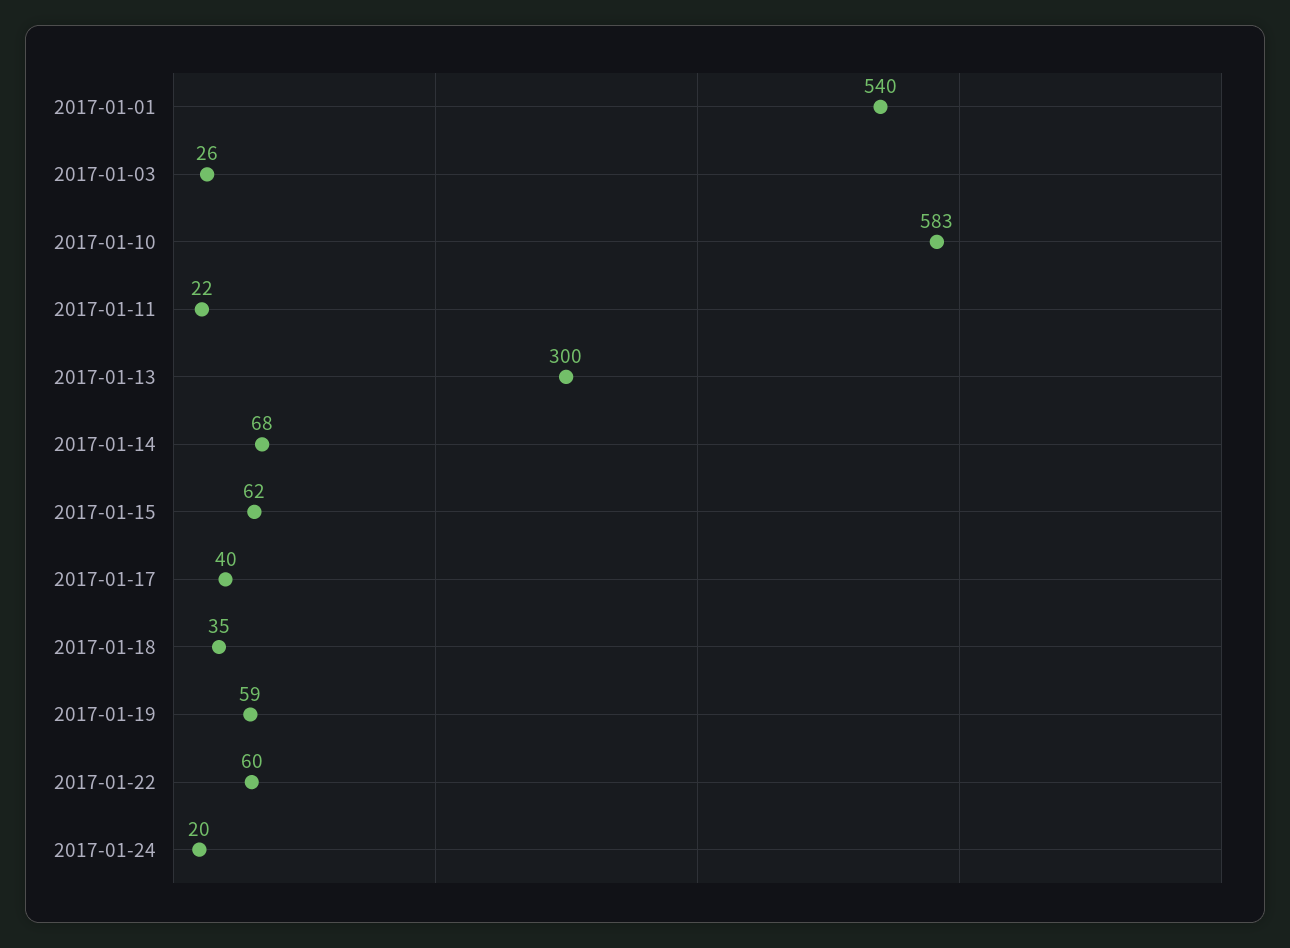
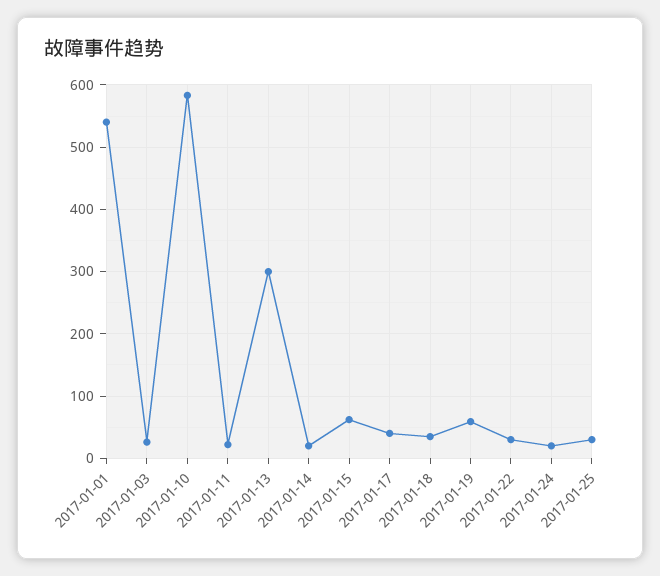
2017-01-14: 68 -> 20
2017-01-22: 60 -> 30
2017-01-25: none -> 30

